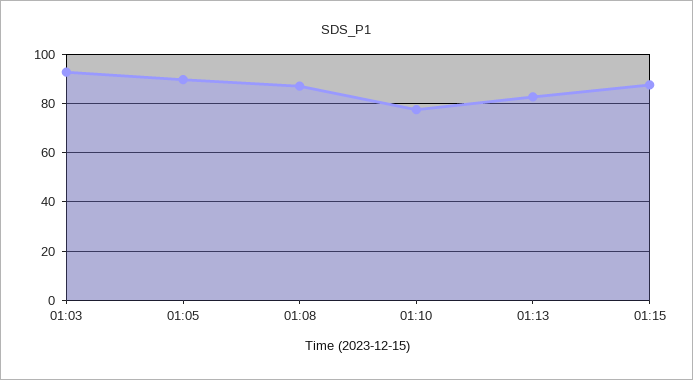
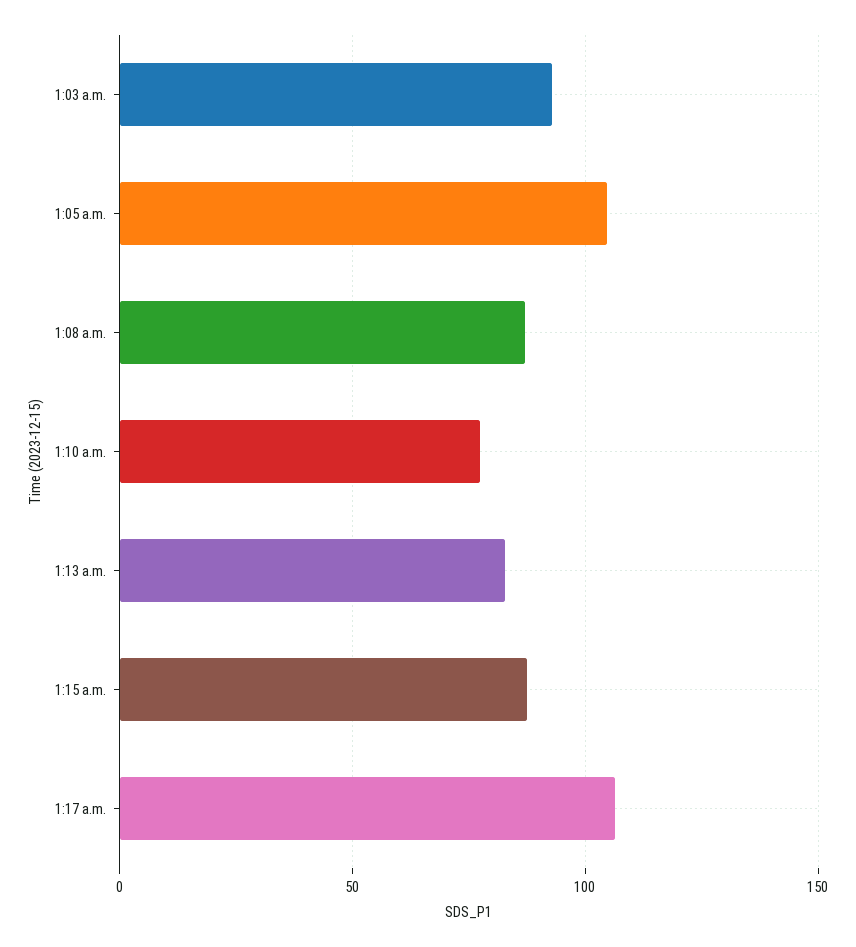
01:05: 90 -> 105
1:17 a.m.: none -> 105

